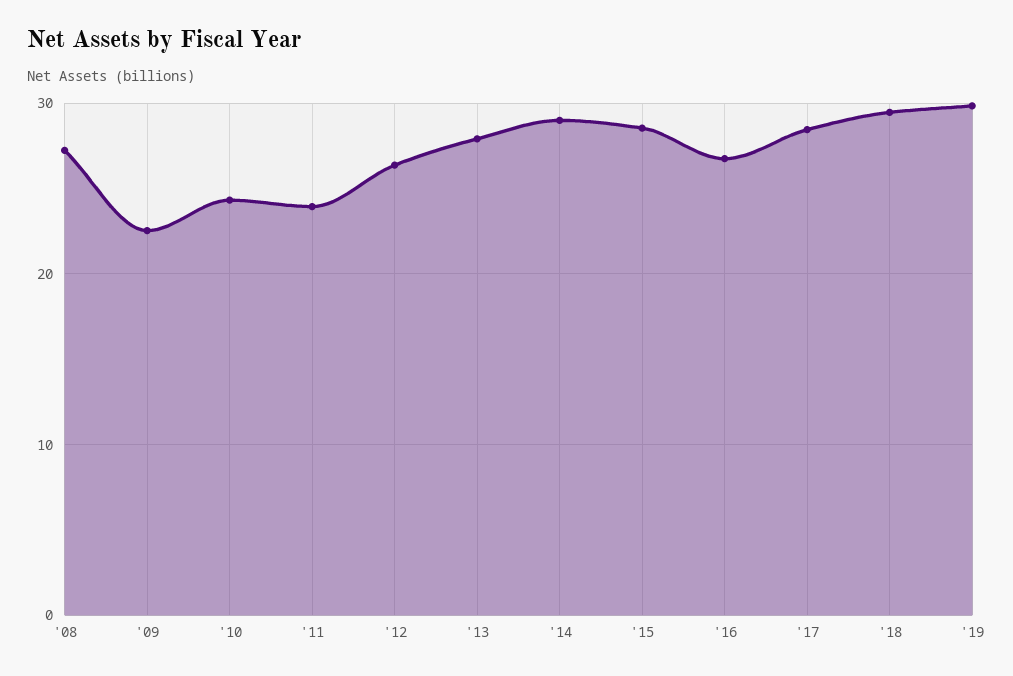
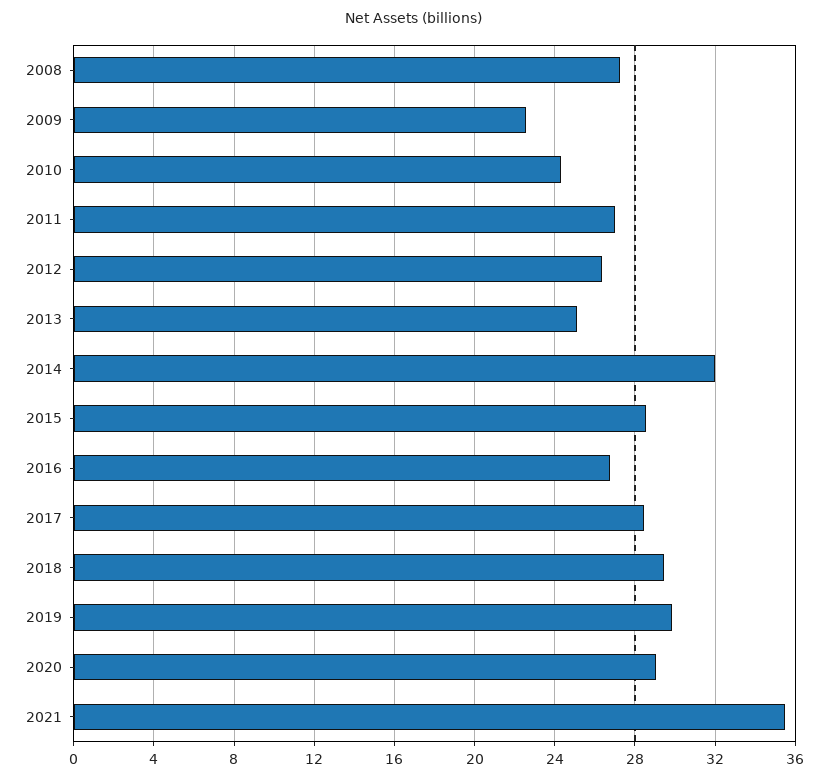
'11: 24 -> 27
'13: 28 -> 25
'14: 29 -> 32
2020: none -> 29
2021: none -> 35.5

